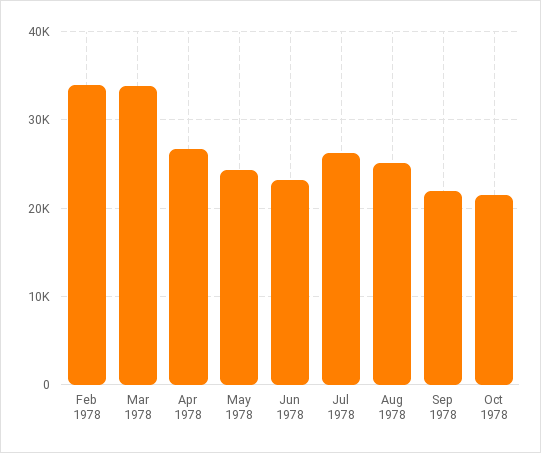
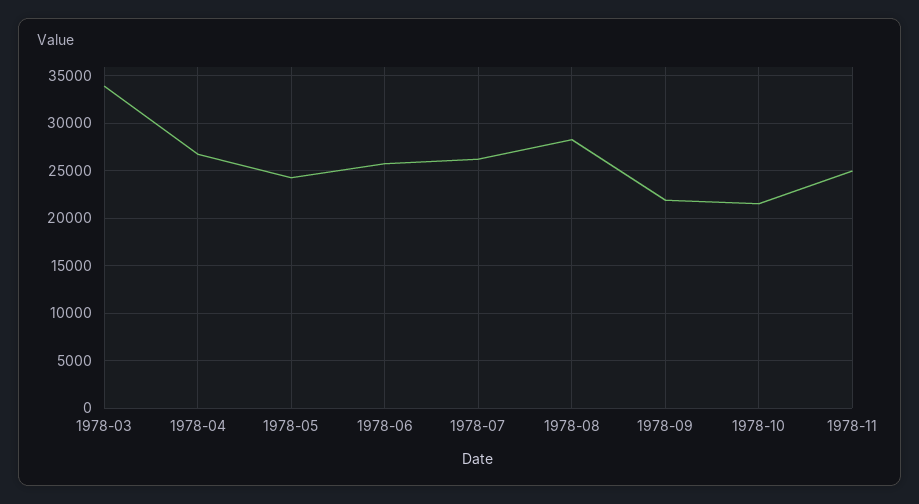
Feb 1978: 34000 -> none
Jun 1978: 23000 -> 26000
Aug 1978: 25000 -> 28000
1978-11: none -> 25000

